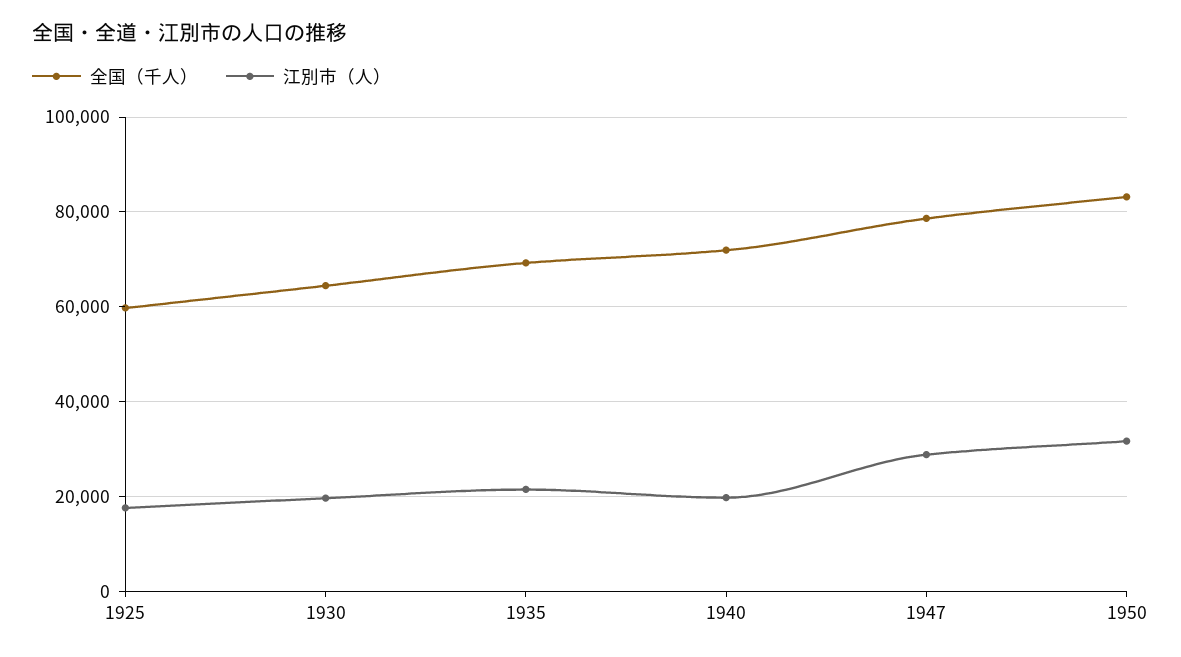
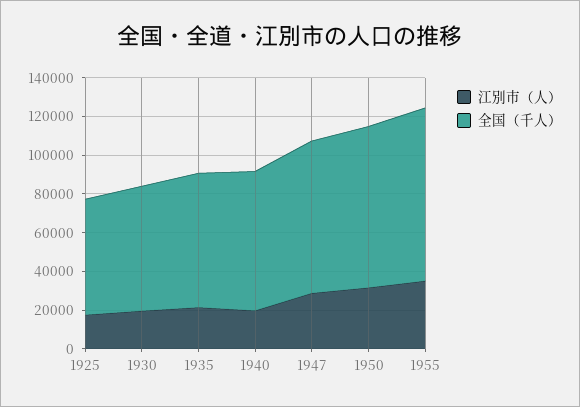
江別市（人）, 1955: none -> 35000
全国（千人）, 1955: none -> 90000

